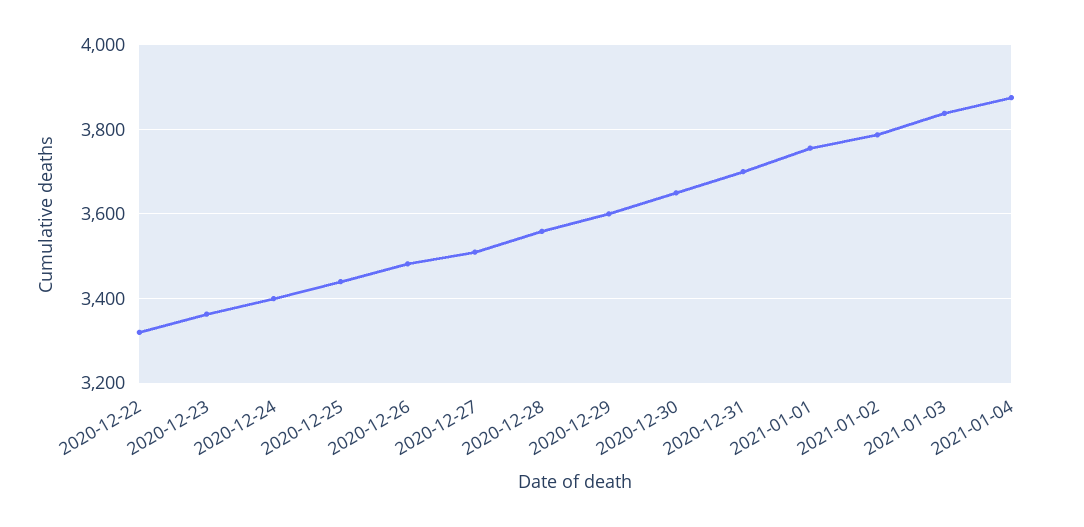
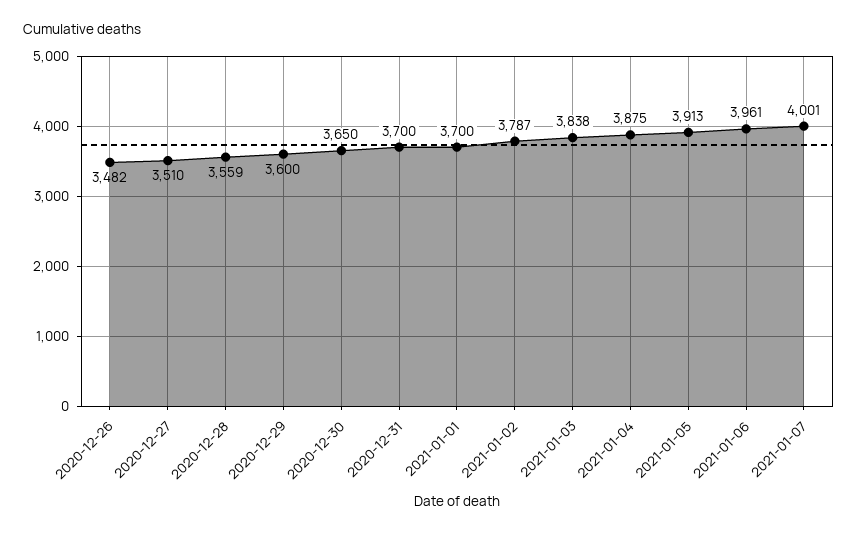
2020-12-22: 3320 -> none
2020-12-23: 3360 -> none
2020-12-24: 3400 -> none
2020-12-25: 3440 -> none
2021-01-01: 3760 -> 3700
2021-01-05: none -> 3913
2021-01-06: none -> 3961
2021-01-07: none -> 4001

